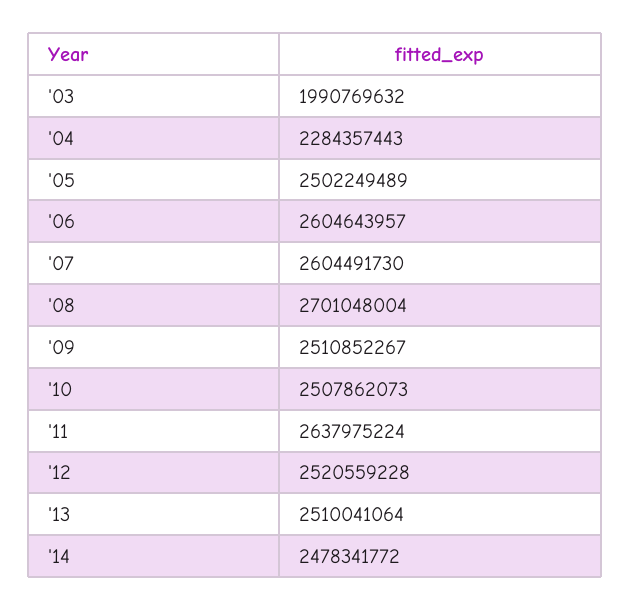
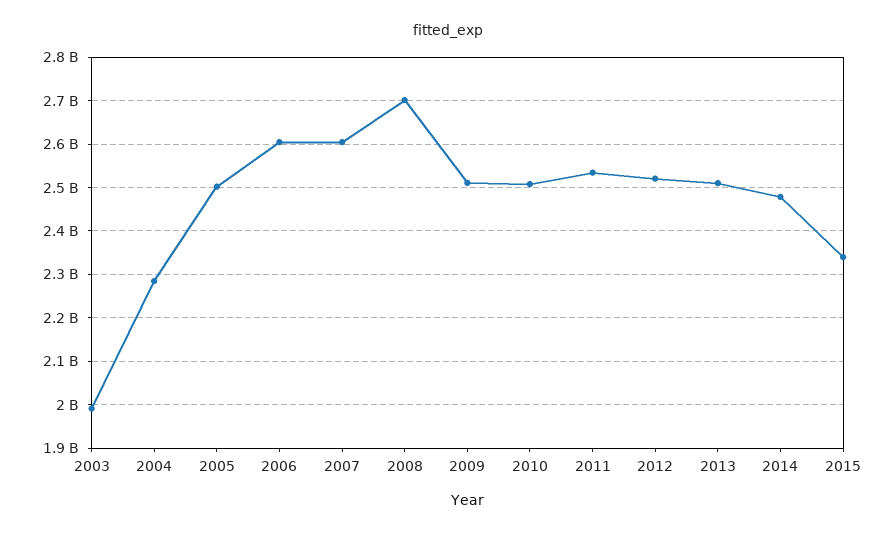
'11: 2637975224 -> 2540000000
2015: none -> 2340000000

